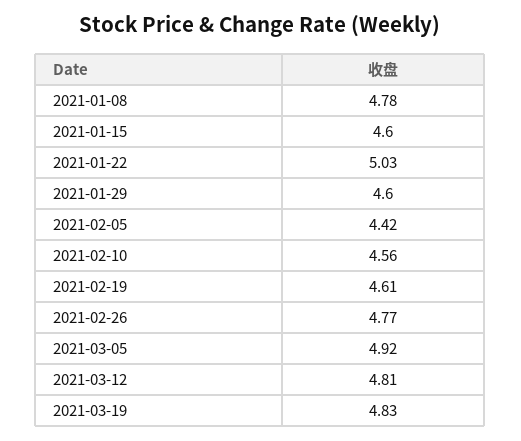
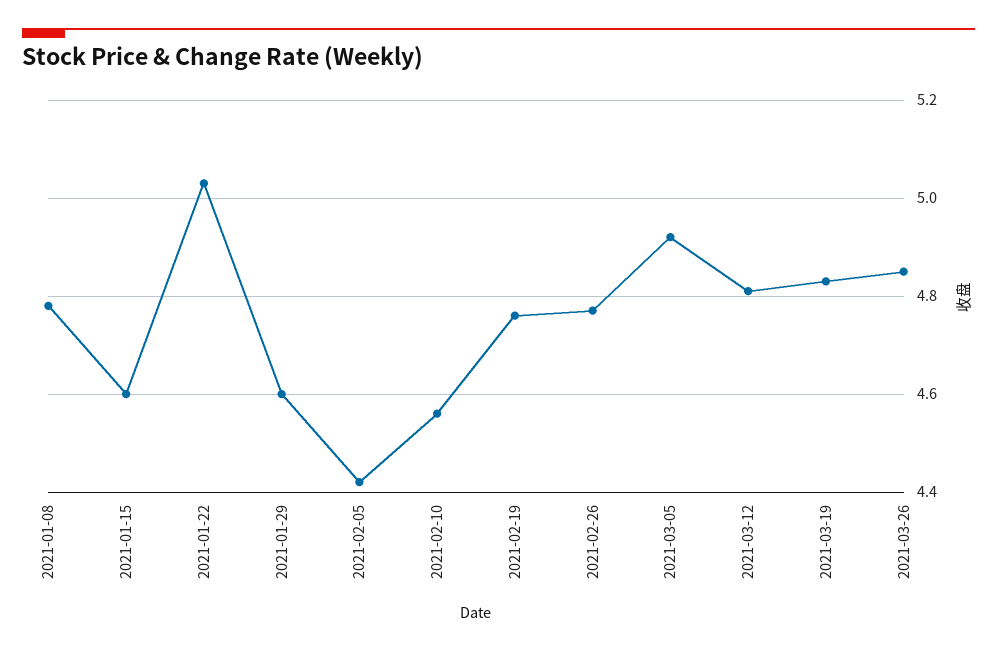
2021-02-19: 4.61 -> 4.75
2021-03-26: none -> 4.85

